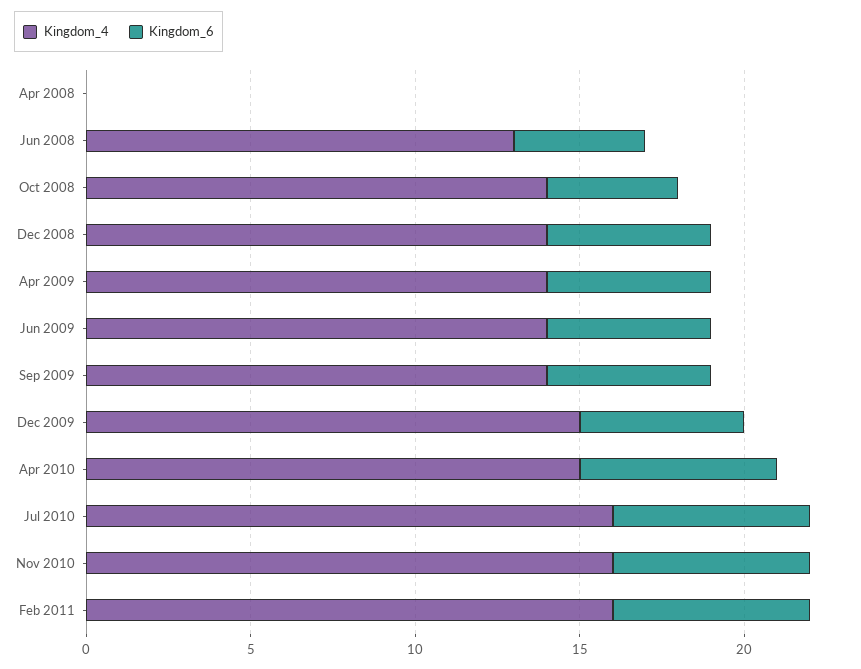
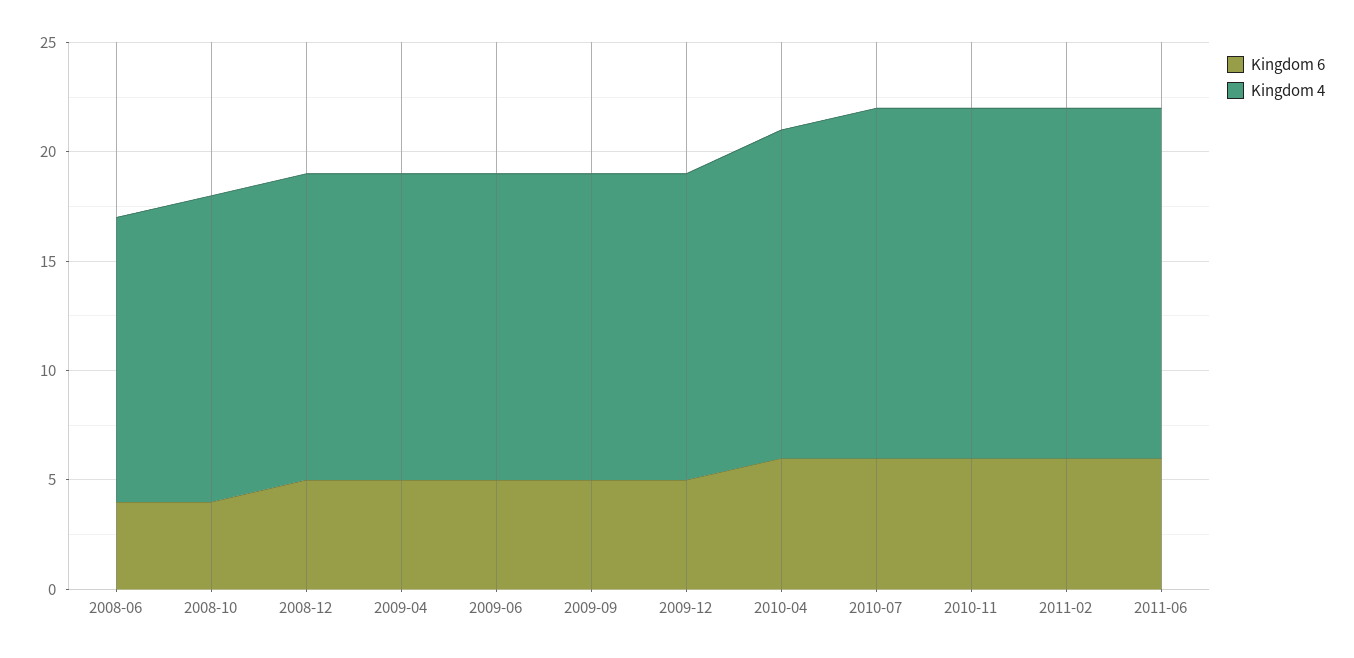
Kingdom_4, Apr 2008: 0 -> none
Kingdom_6, Apr 2008: 0 -> none
Kingdom_4, Dec 2009: 15 -> 14
Kingdom_6, 2011-06: none -> 6
Kingdom_4, 2011-06: none -> 16

